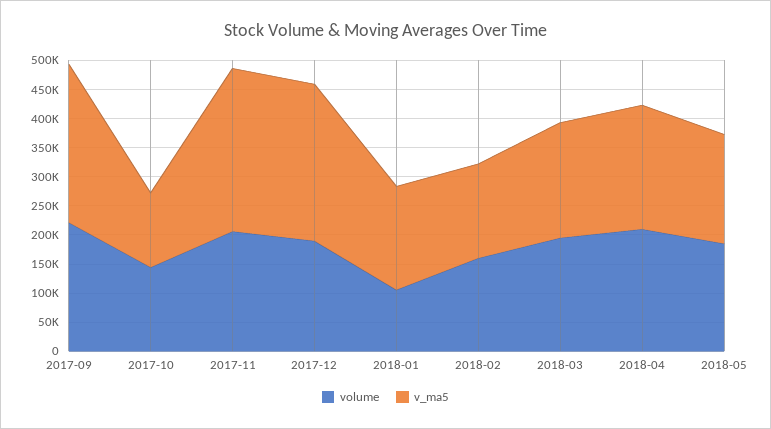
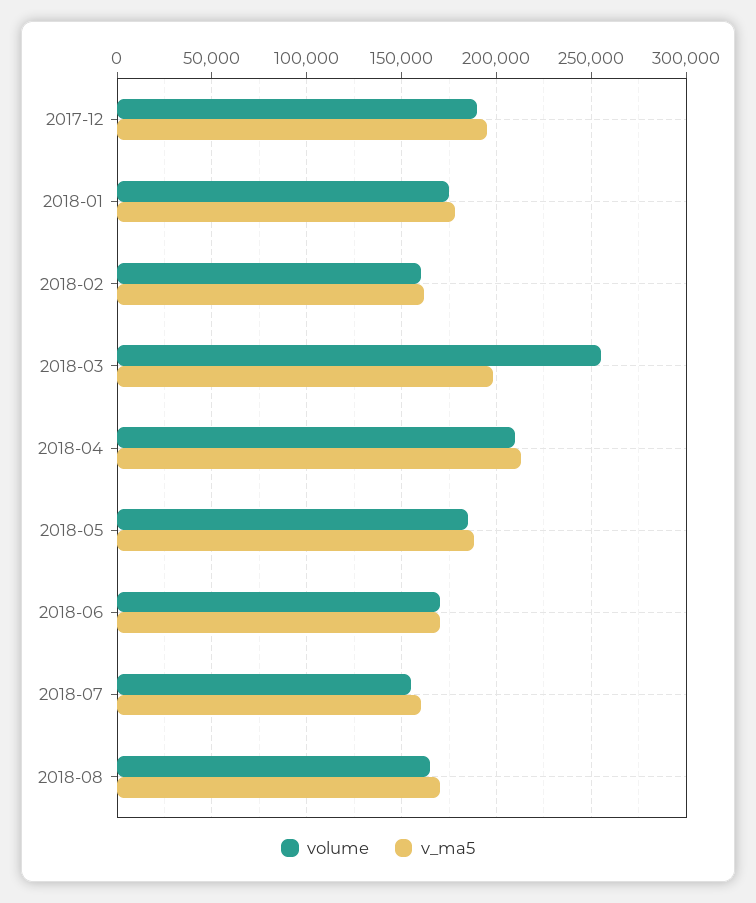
volume, 2017-09: 225000 -> none
v_ma5, 2017-09: 275000 -> none
volume, 2017-10: 150000 -> none
v_ma5, 2017-10: 125000 -> none
volume, 2017-11: 200000 -> none
v_ma5, 2017-11: 275000 -> none
v_ma5, 2017-12: 275000 -> 195000
volume, 2018-01: 100000 -> 175000
volume, 2018-03: 200000 -> 255000
volume, 2018-06: none -> 170000
v_ma5, 2018-06: none -> 170000
volume, 2018-07: none -> 155000
v_ma5, 2018-07: none -> 160000
volume, 2018-08: none -> 165000
v_ma5, 2018-08: none -> 170000

